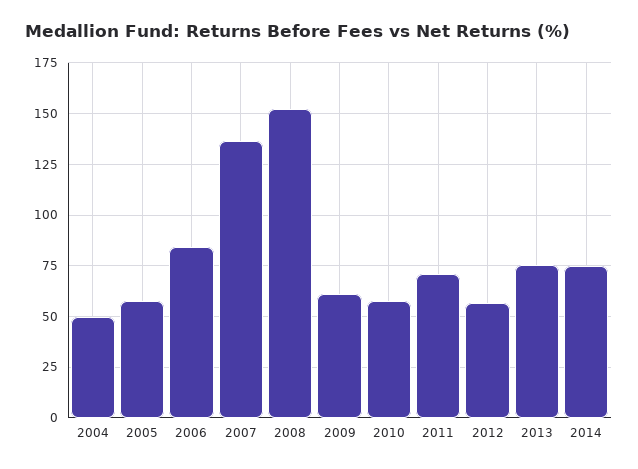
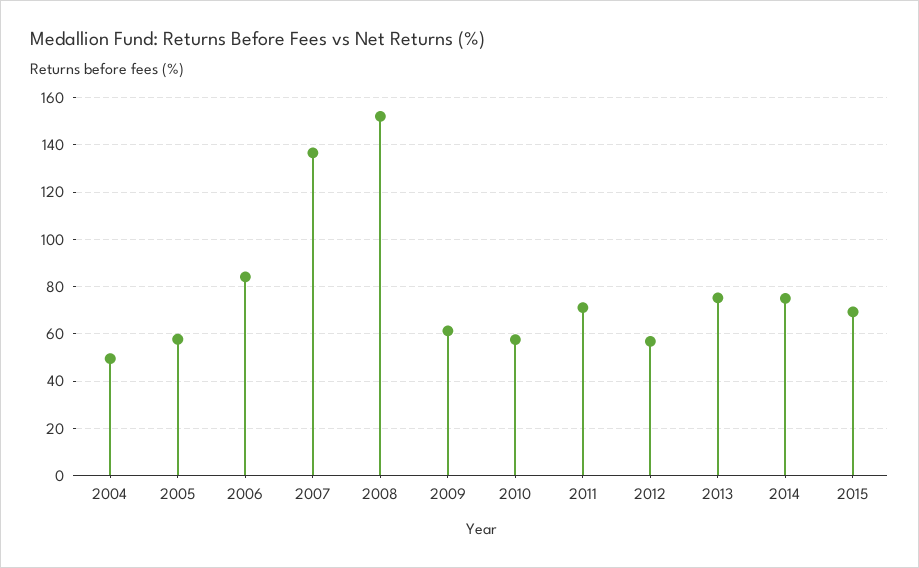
2015: none -> 70

